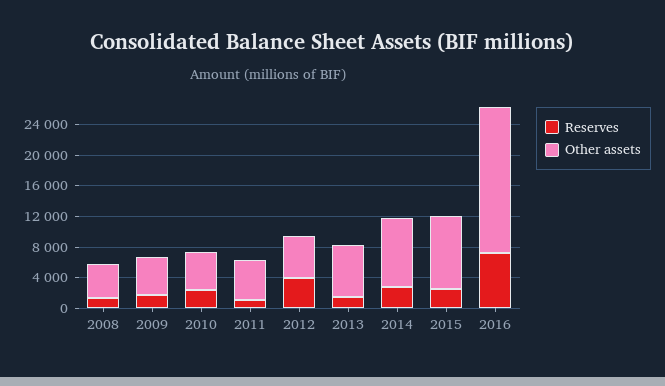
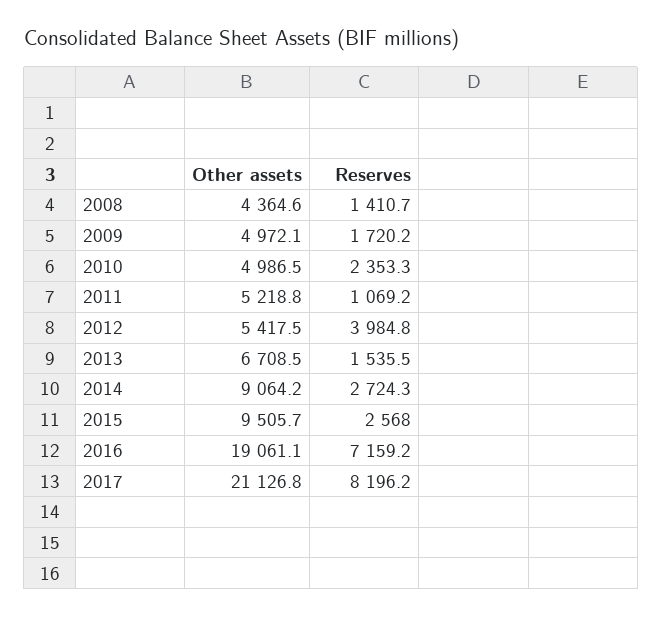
Other assets, 2017: none -> 21126.8
Reserves, 2017: none -> 8196.2

